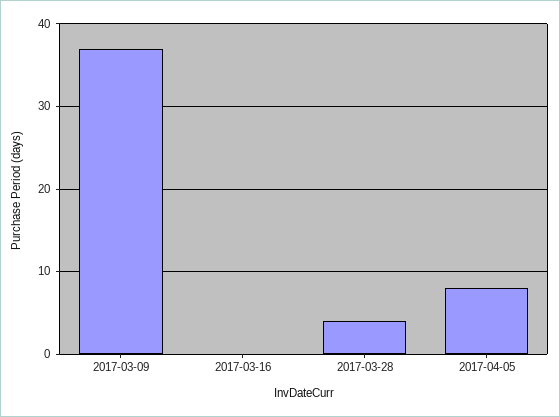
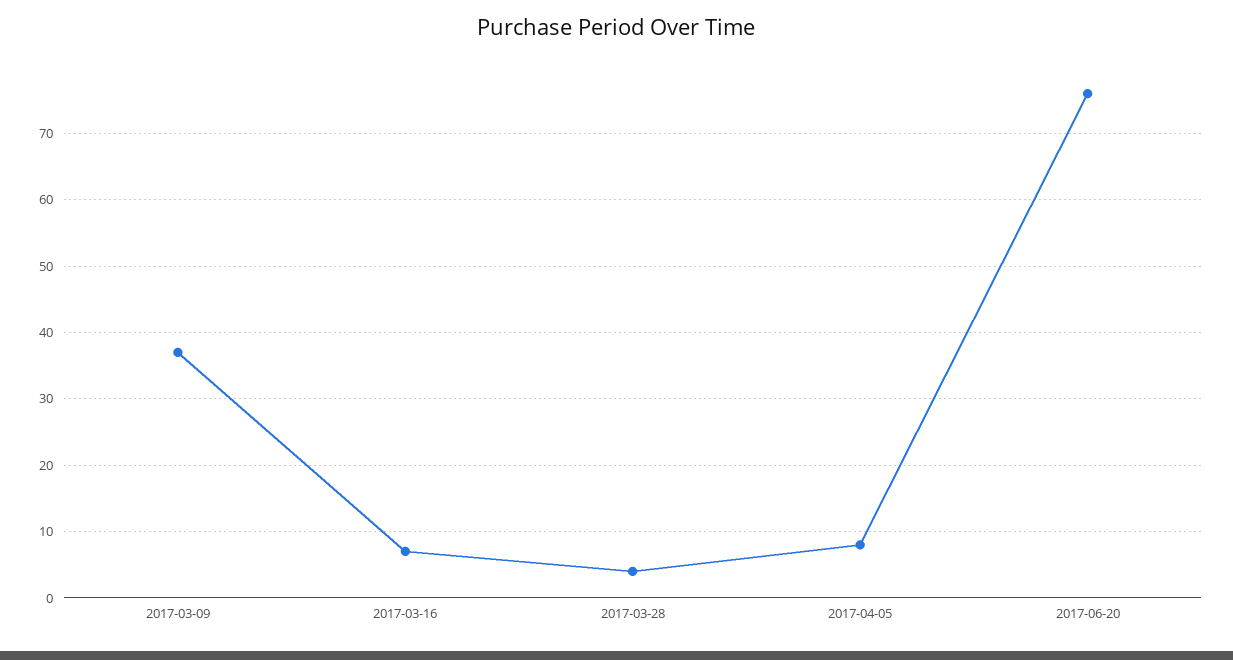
2017-03-16: 0 -> 7
2017-06-20: none -> 76

